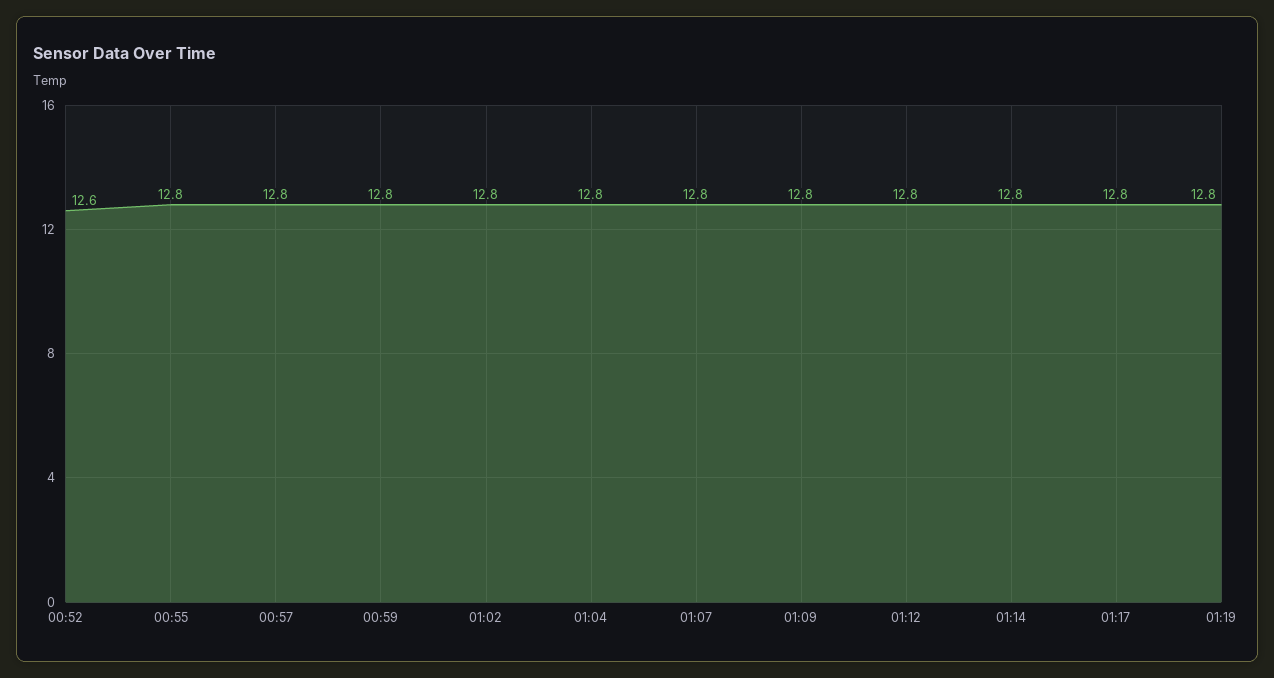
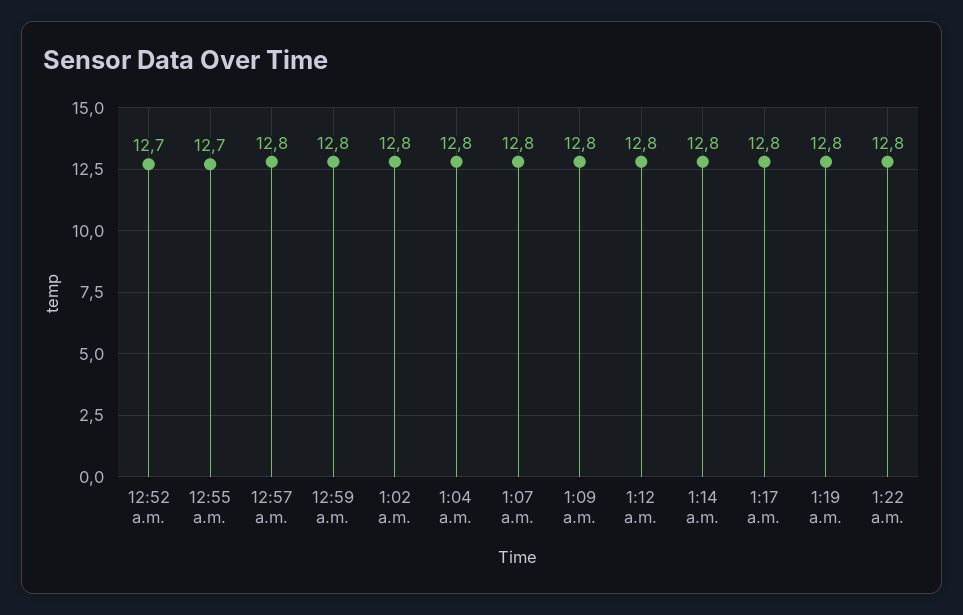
00:52: 12.6 -> 12.7
00:55: 12.8 -> 12.7
1:22 a.m.: none -> 12.8

